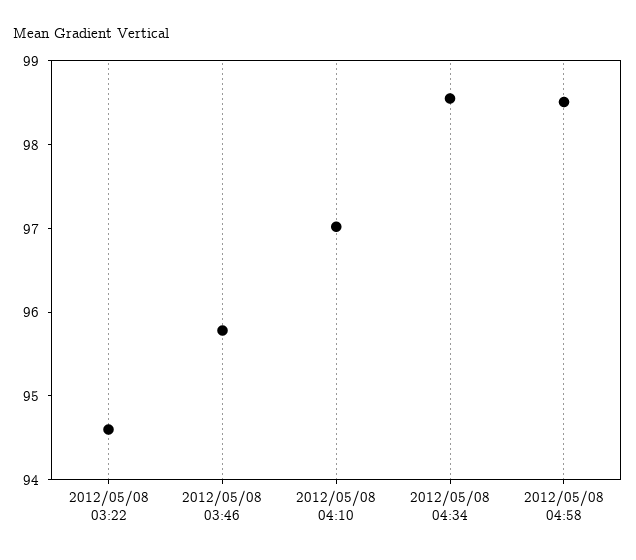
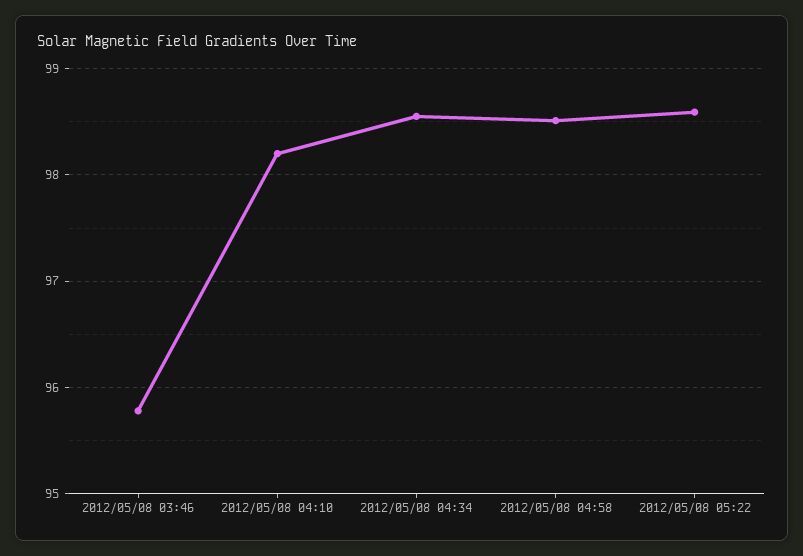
2012/05/08 03:22: 94.6 -> none
2012/05/08 04:10: 97 -> 98.2
2012/05/08 05:22: none -> 98.6

